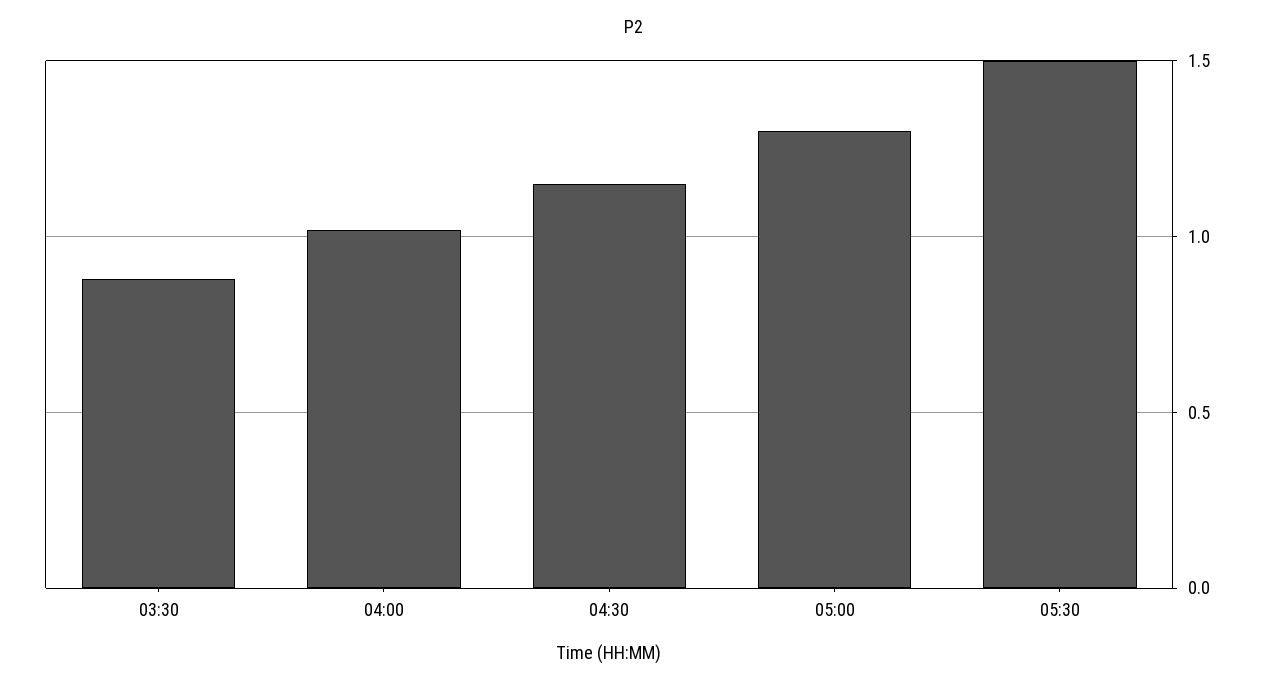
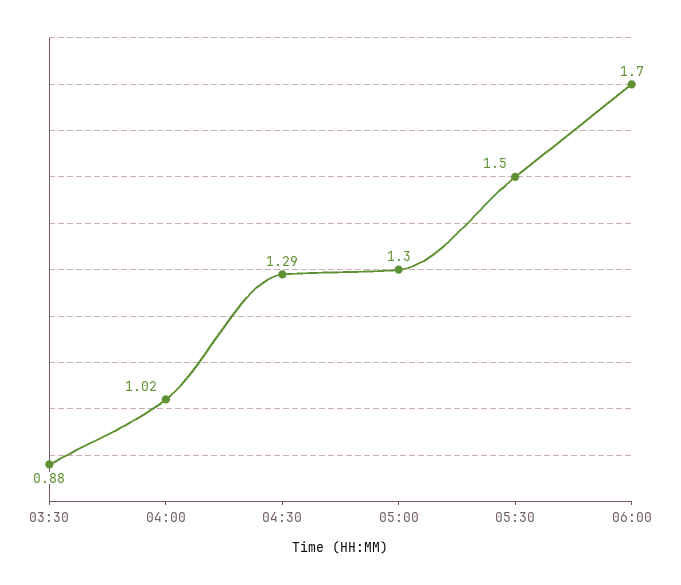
04:30: 1.15 -> 1.29
06:00: none -> 1.7

